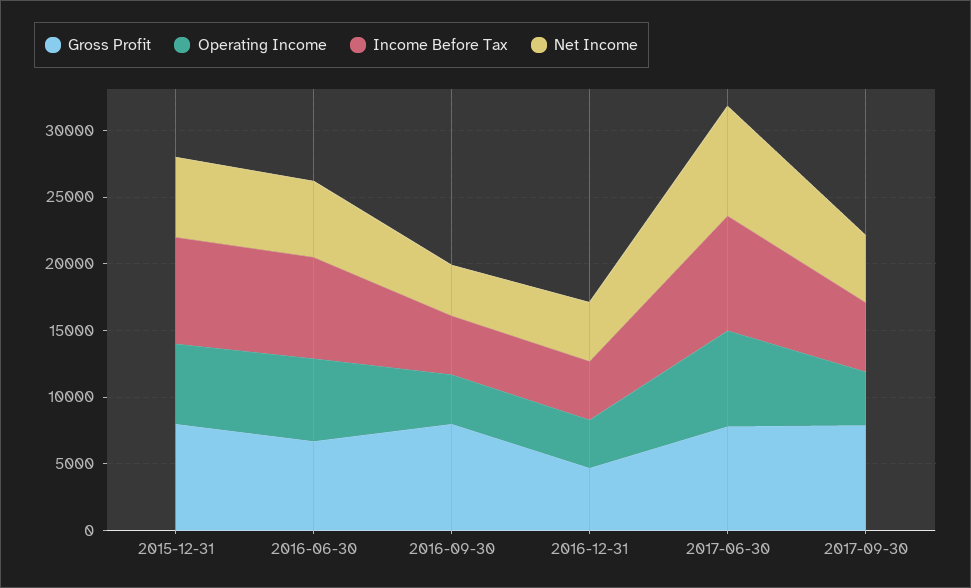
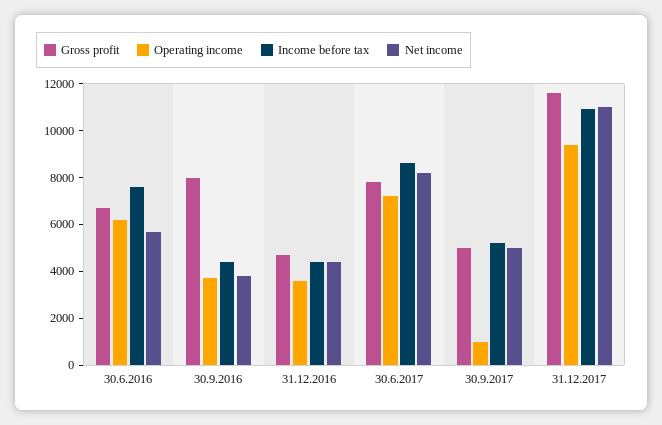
Gross Profit, 2015-12-31: 8000 -> none
Operating Income, 2015-12-31: 6000 -> none
Income Before Tax, 2015-12-31: 8000 -> none
Net Income, 2015-12-31: 6000 -> none
Gross Profit, 2017-09-30: 8000 -> 5000
Operating Income, 2017-09-30: 4000 -> 1000
Gross Profit, 31.12.2017: none -> 11500
Operating Income, 31.12.2017: none -> 9500
Income Before Tax, 31.12.2017: none -> 11000
Net Income, 31.12.2017: none -> 11000

